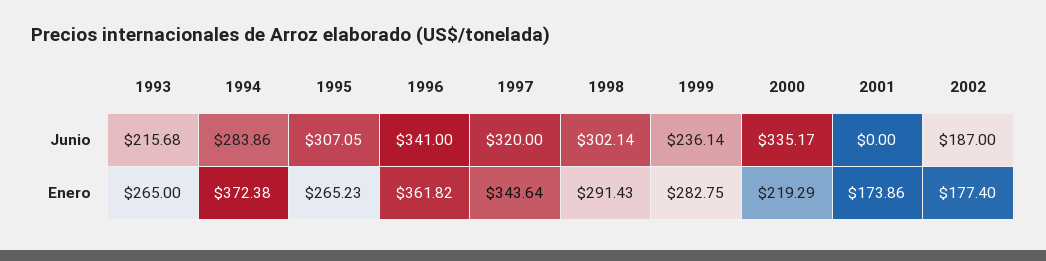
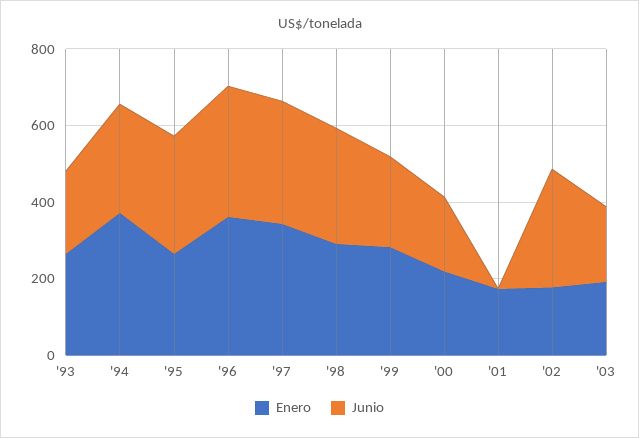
Junio, 2000: 335.17 -> 200
Junio, 2002: 187 -> 300
Enero, '03: none -> 200
Junio, '03: none -> 200

